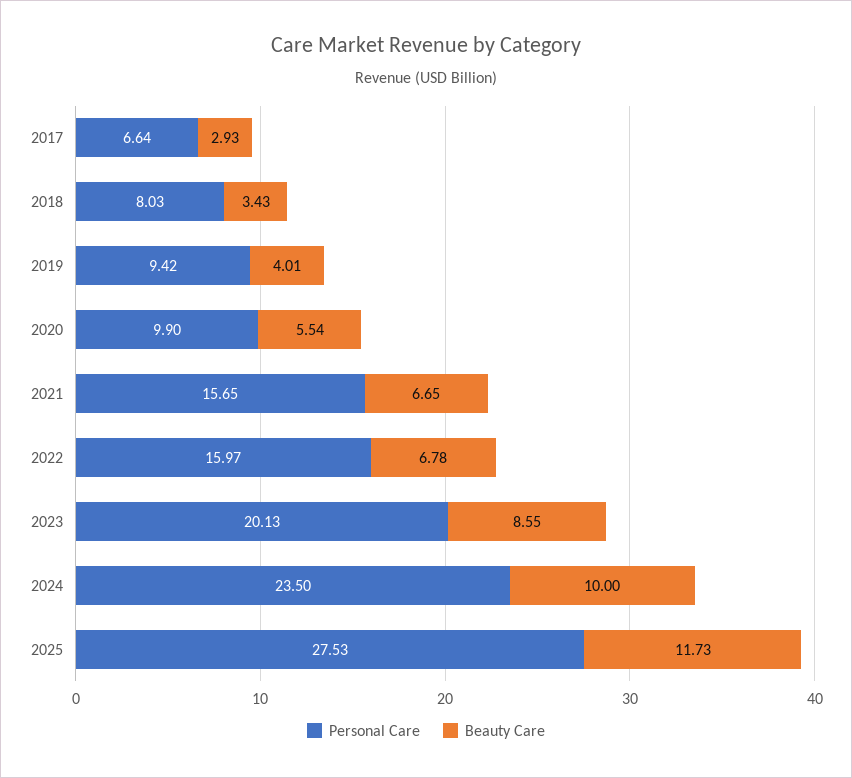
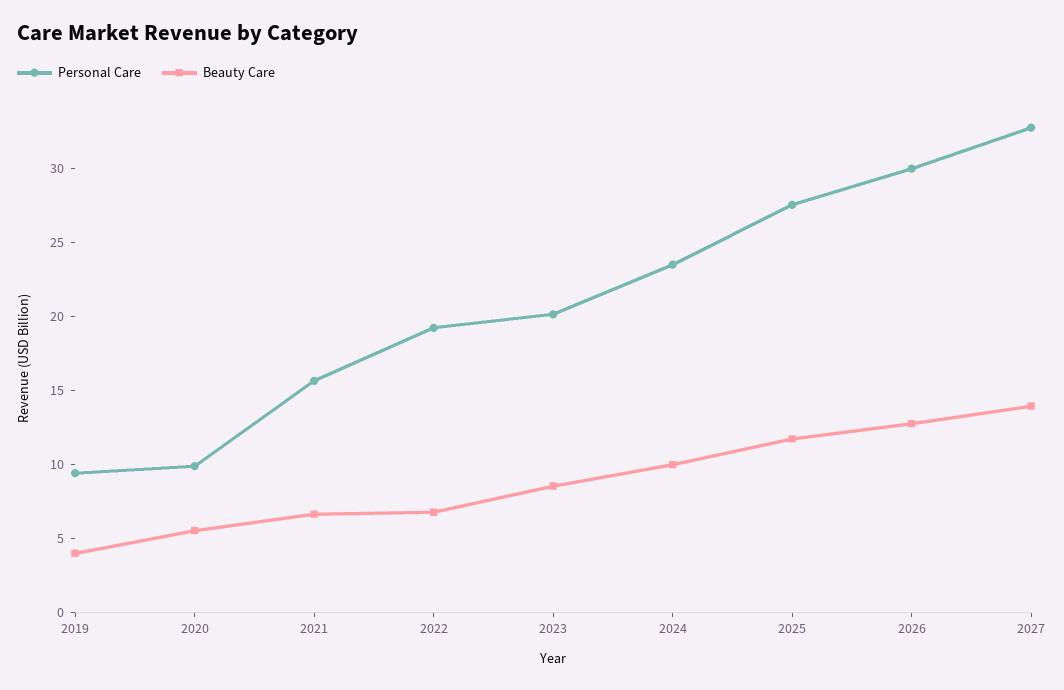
Personal Care, 2017: 6.64 -> none
Beauty Care, 2017: 2.93 -> none
Personal Care, 2018: 8.03 -> none
Beauty Care, 2018: 3.43 -> none
Personal Care, 2022: 15.97 -> 19
Personal Care, 2026: none -> 30
Beauty Care, 2026: none -> 13
Personal Care, 2027: none -> 33
Beauty Care, 2027: none -> 14

